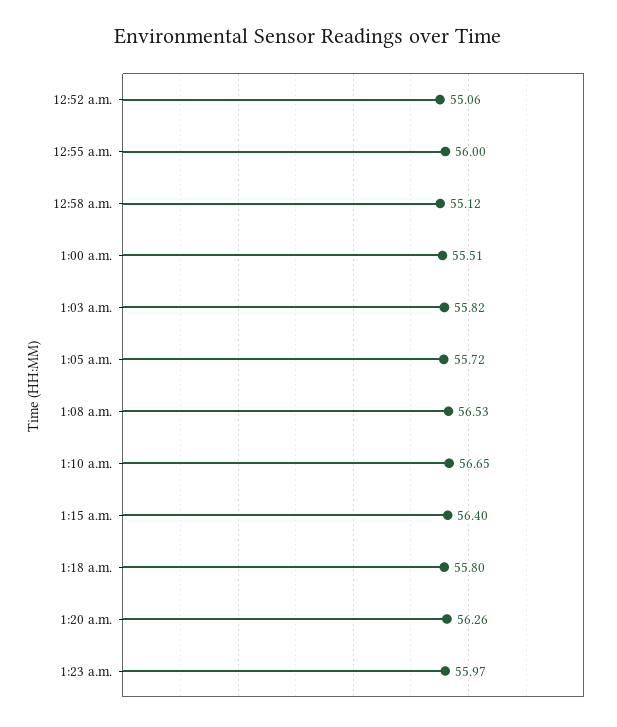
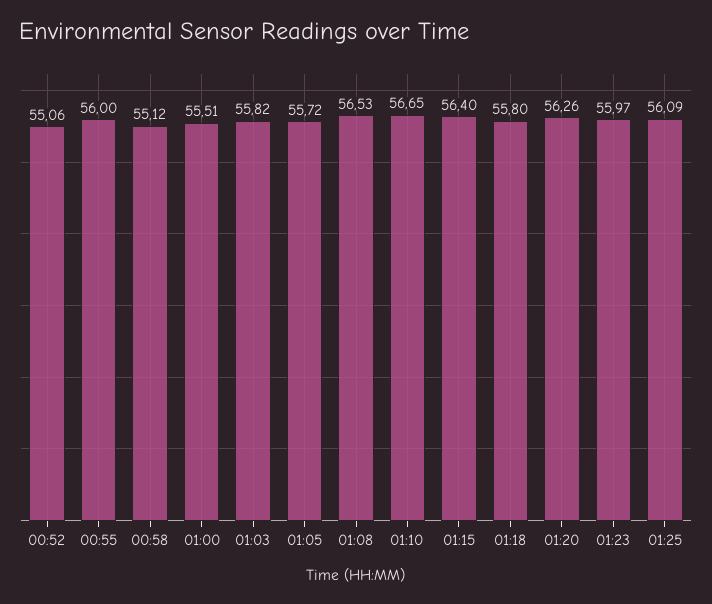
01:25: none -> 56.09

